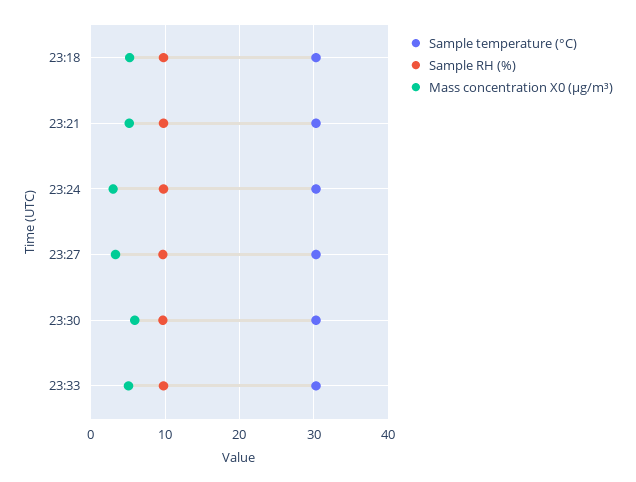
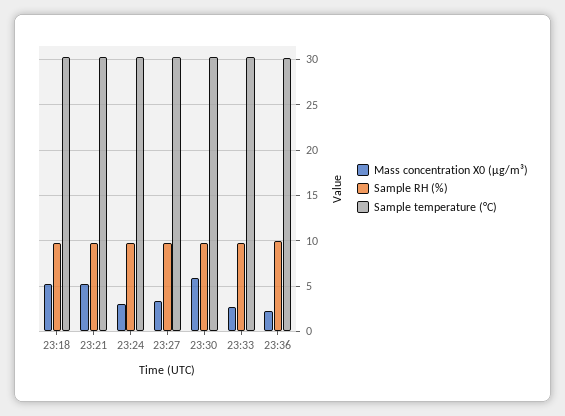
Mass concentration X0 (μg/m³), 23:33: 5 -> 3
Mass concentration X0 (μg/m³), 23:36: none -> 2
Sample RH (%), 23:36: none -> 10
Sample temperature (°C), 23:36: none -> 30

